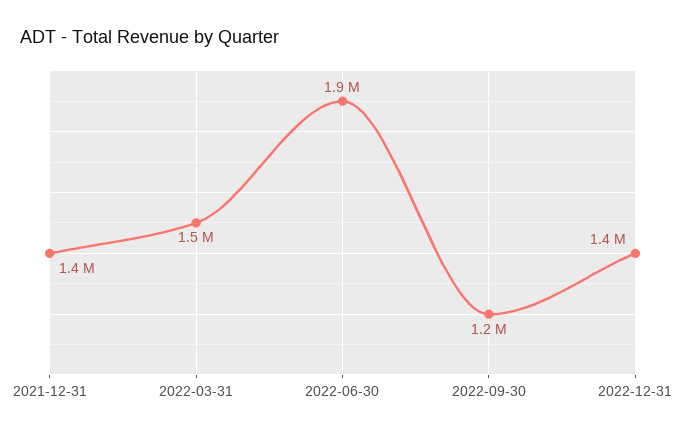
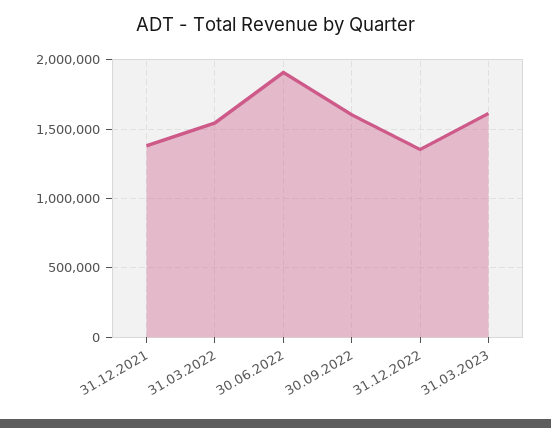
2022-09-30: 1200000 -> 1600000
31.03.2023: none -> 1600000

